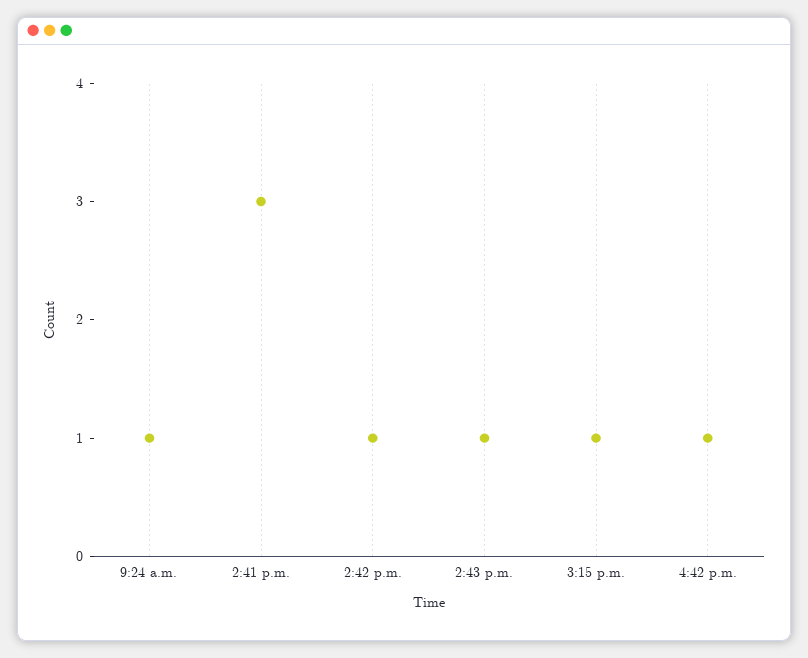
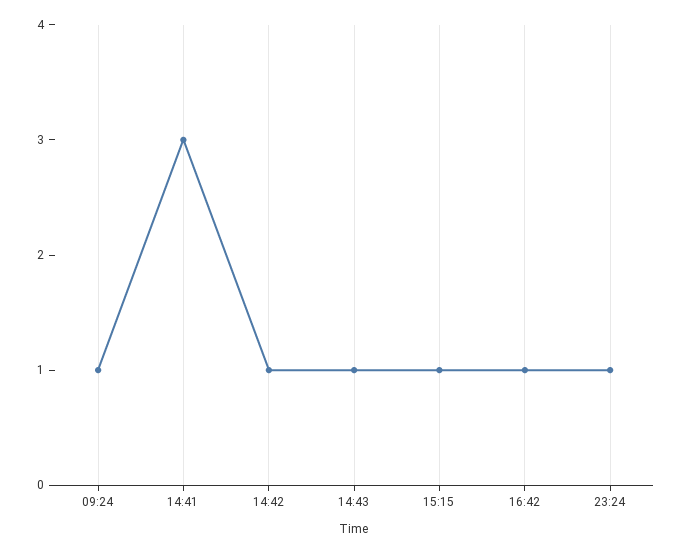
23:24: none -> 1

